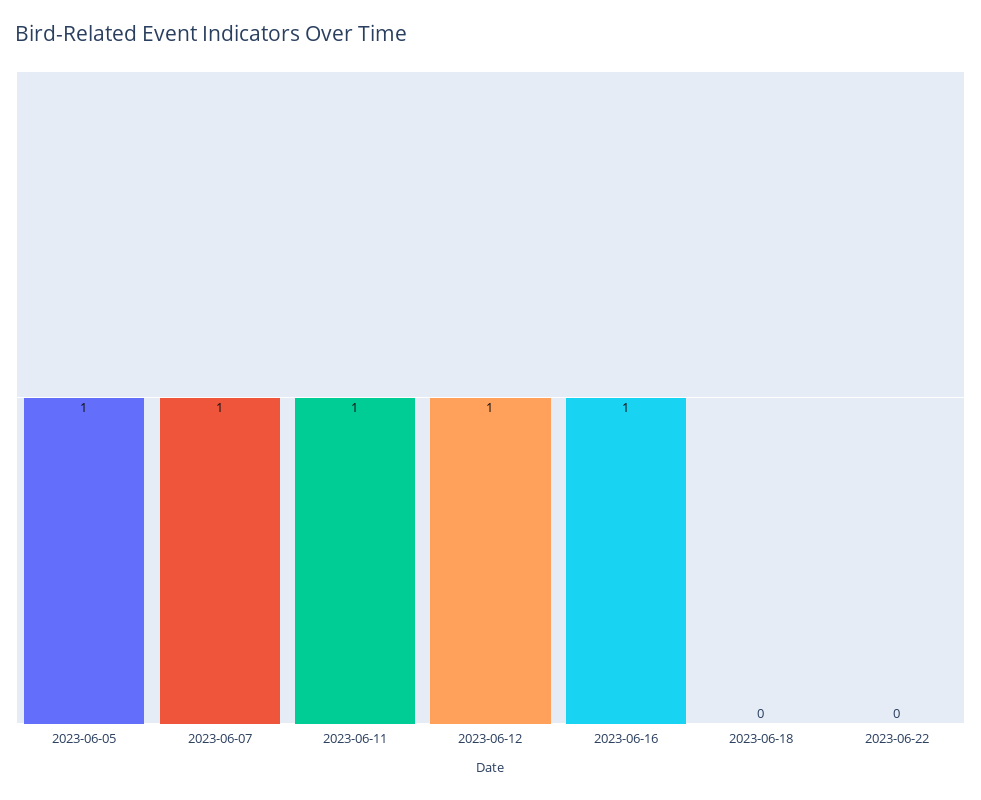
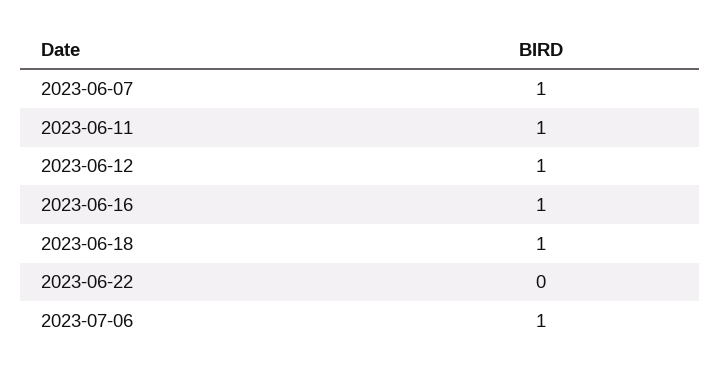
2023-06-05: 1 -> none
2023-06-18: 0 -> 1
2023-07-06: none -> 1

